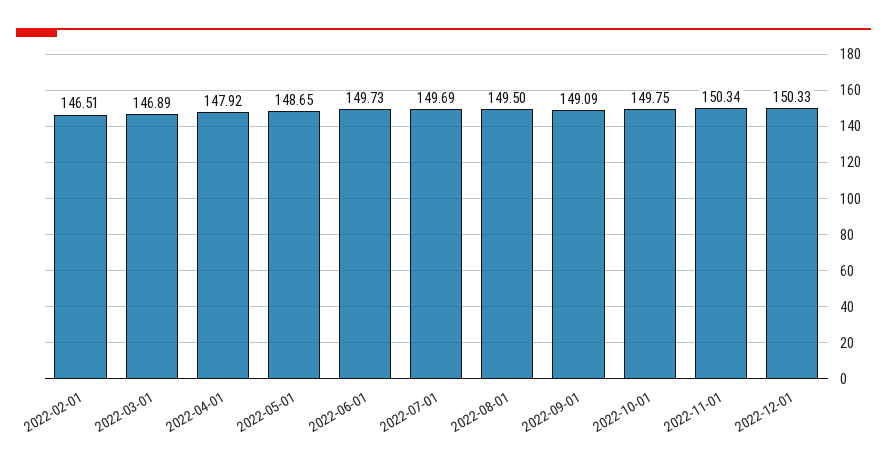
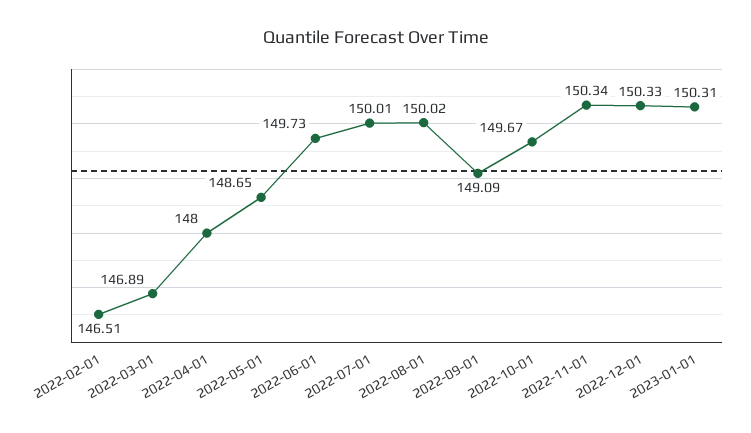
2022-04-01: 147.92 -> 148
2022-07-01: 149.69 -> 150.01
2022-08-01: 149.5 -> 150.02
2022-10-01: 149.75 -> 149.67
2023-01-01: none -> 150.31

